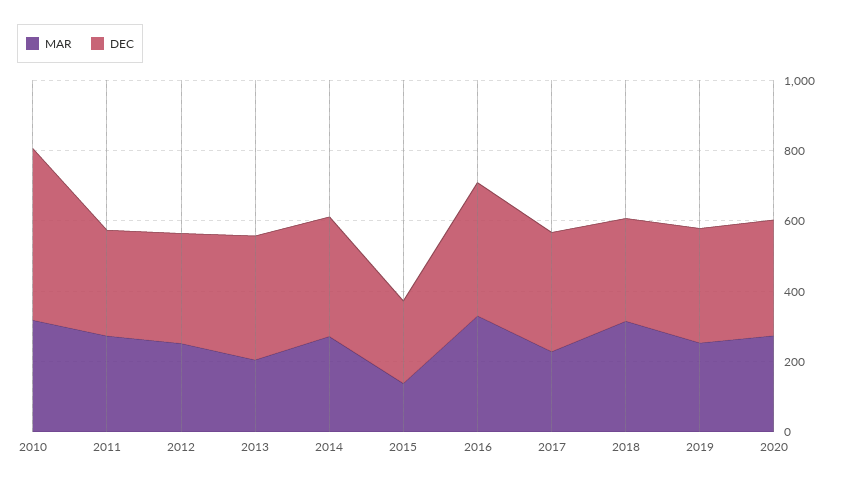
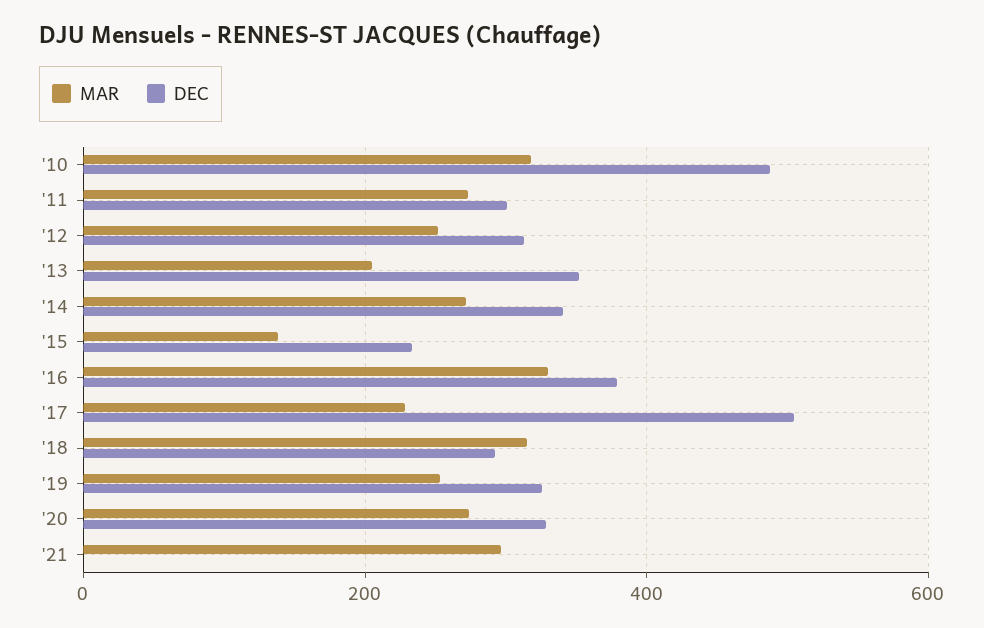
DEC, 2017: 350 -> 500
MAR, '21: none -> 300
DEC, '21: none -> 0

